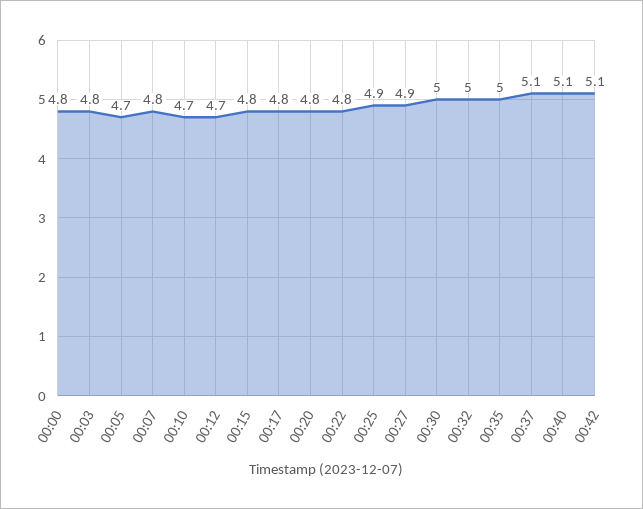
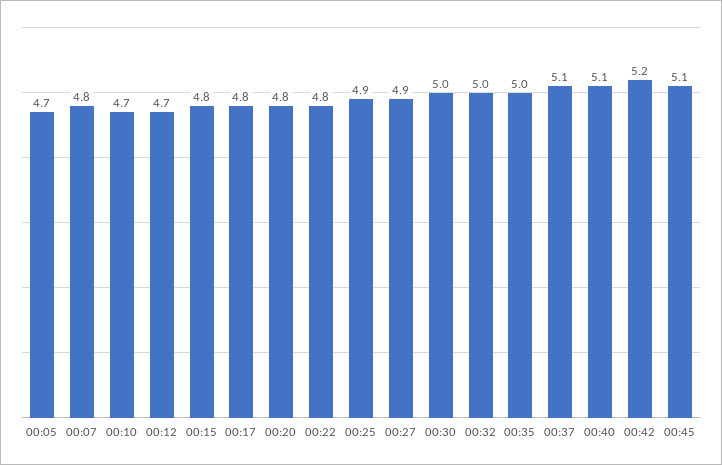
00:00: 4.8 -> none
00:03: 4.8 -> none
00:42: 5.1 -> 5.2
00:45: none -> 5.1

